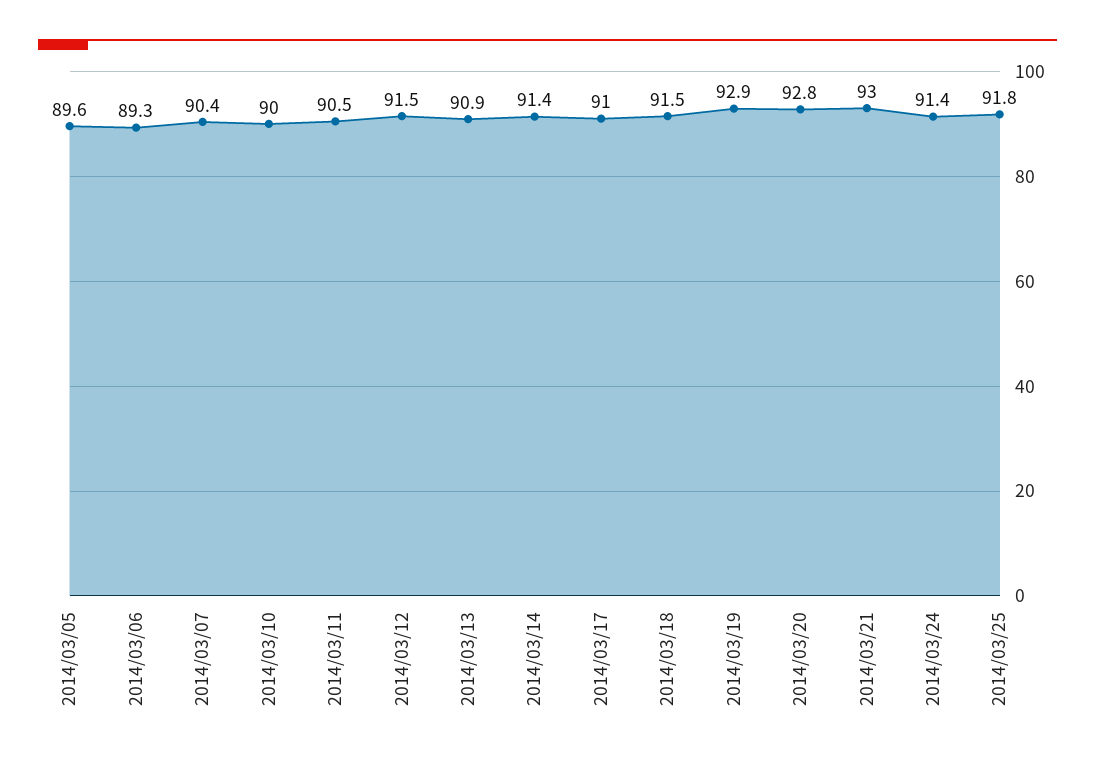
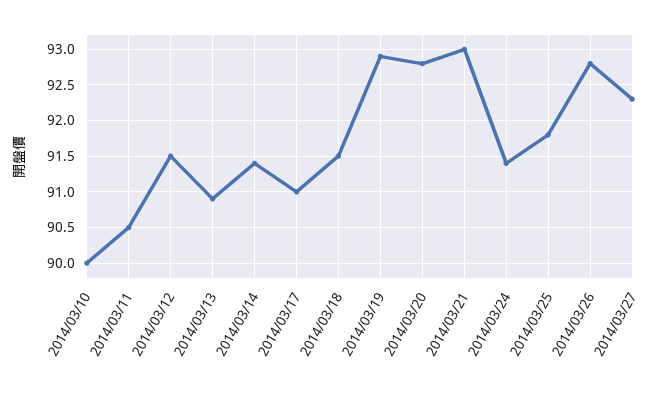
2014/03/05: 89.6 -> none
2014/03/06: 89.3 -> none
2014/03/07: 90.4 -> none
2014/03/26: none -> 92.8
2014/03/27: none -> 92.3

